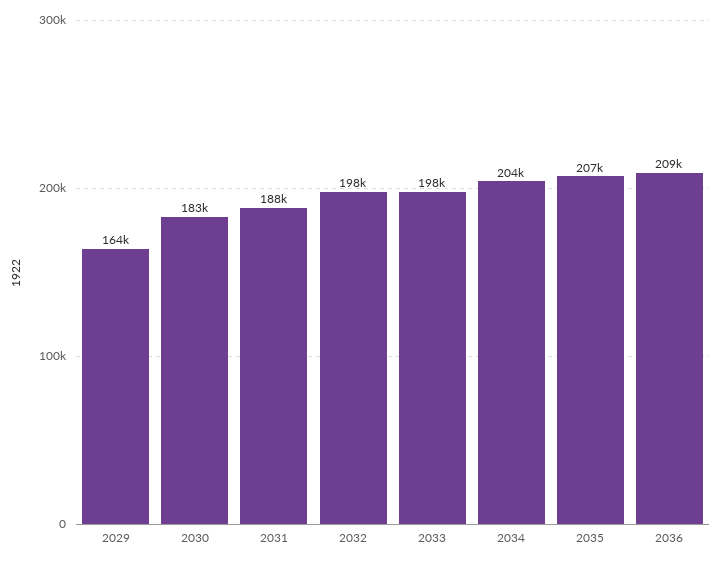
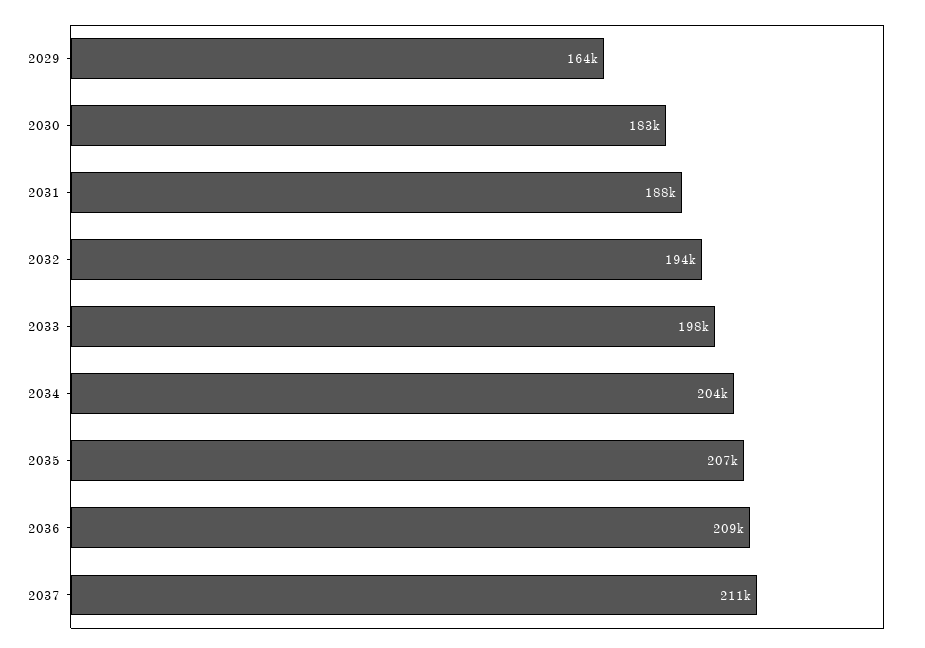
2032: 198000 -> 194000
2037: none -> 211000

